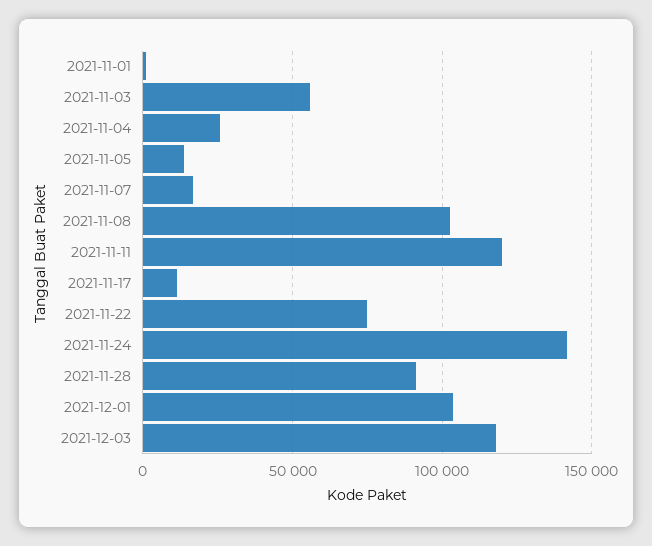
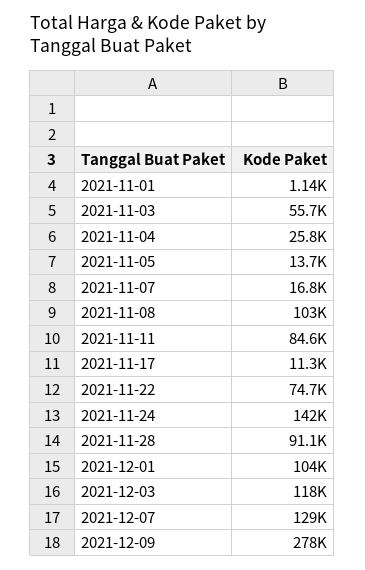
2021-11-11: 120000 -> 84600
2021-12-07: none -> 129000
2021-12-09: none -> 278000

